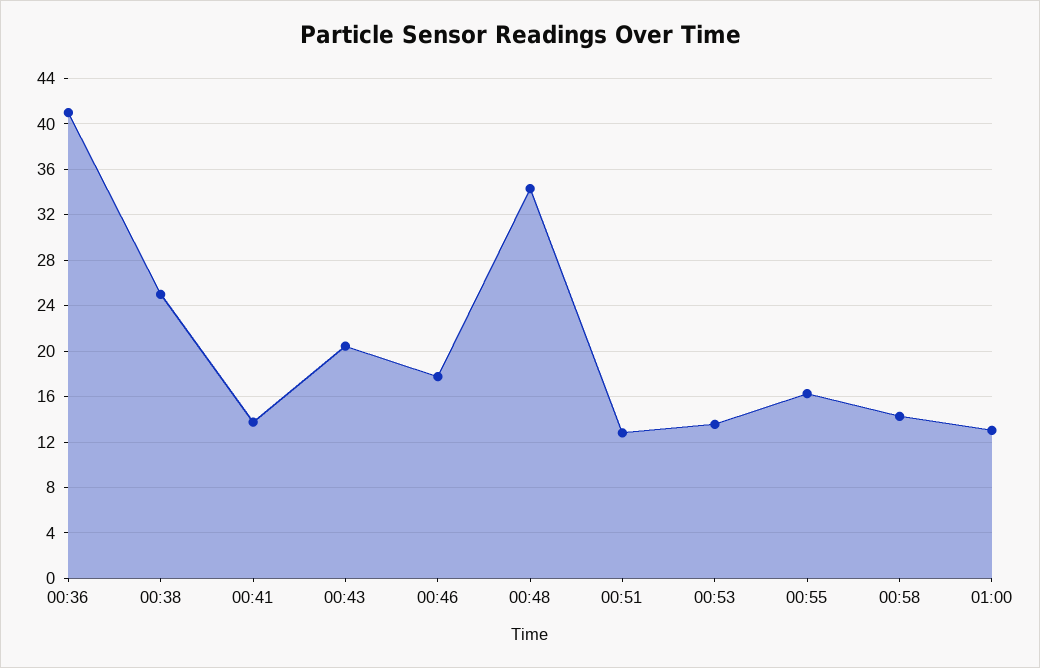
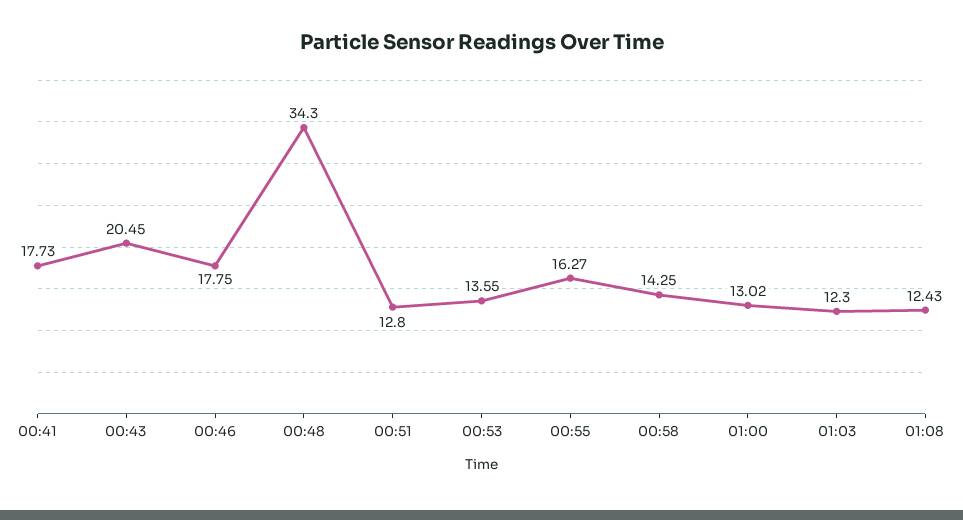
00:36: 41 -> none
00:38: 25 -> none
00:41: 14 -> 17.73
01:03: none -> 12.3
01:08: none -> 12.43

